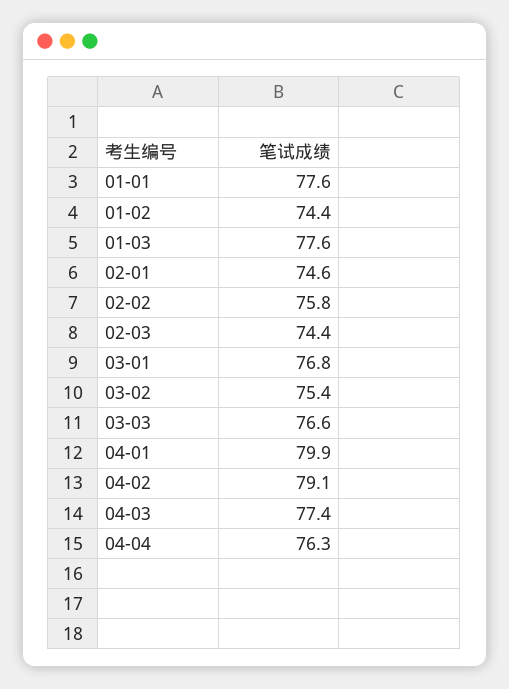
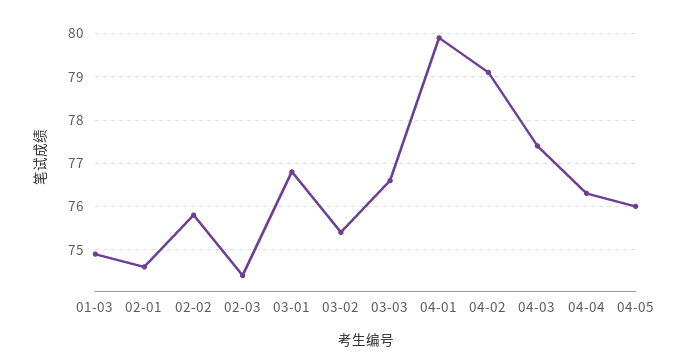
01-01: 77.6 -> none
01-02: 74.4 -> none
01-03: 77.6 -> 75
04-05: none -> 76

